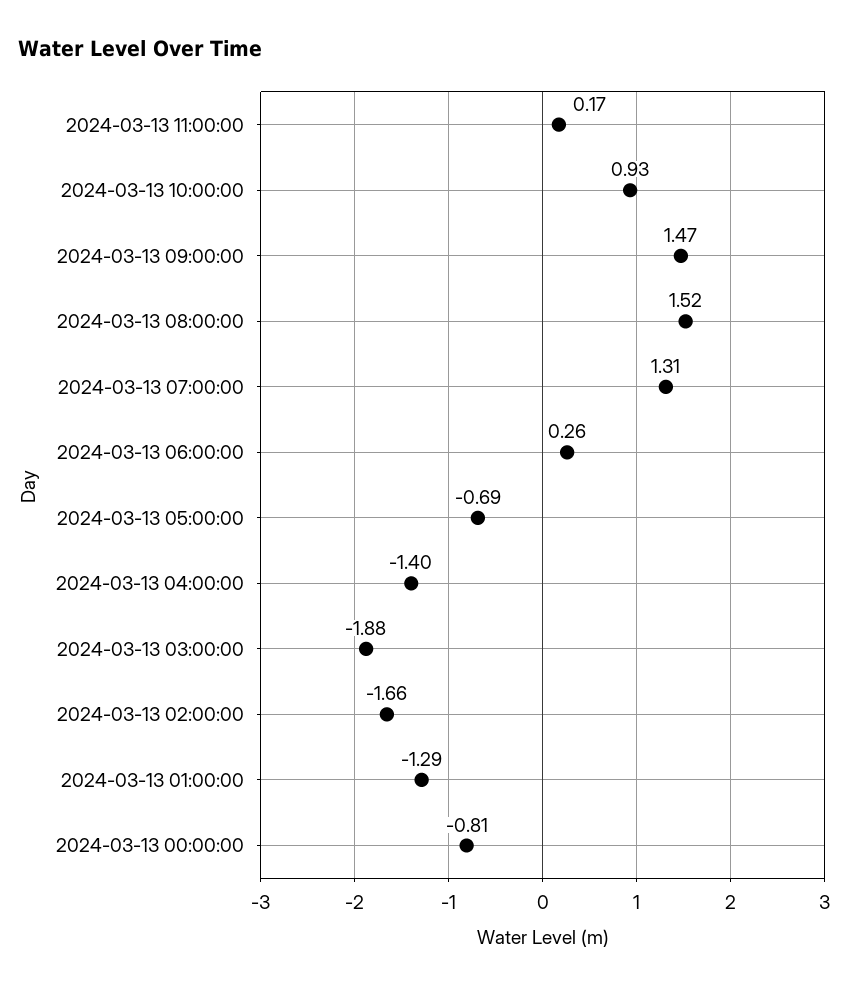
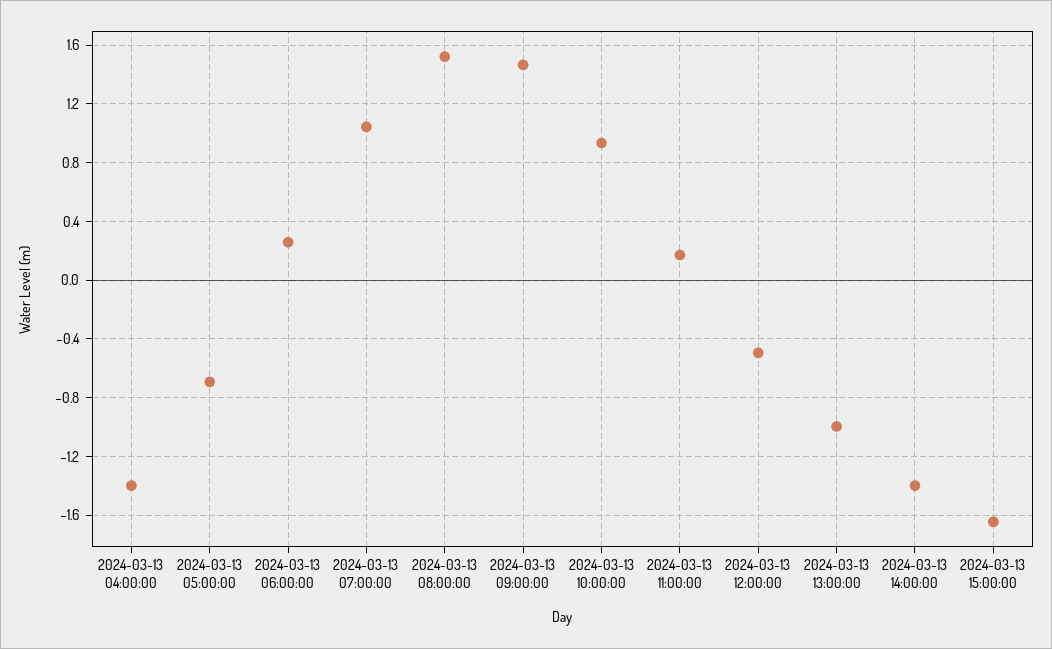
2024-03-13 07:00:00: 1.31 -> 1.05
2024-03-13 03:00:00: -1.88 -> none
2024-03-13 02:00:00: -1.66 -> none
2024-03-13 01:00:00: -1.29 -> none
2024-03-13 00:00:00: -0.81 -> none
2024-03-13 12:00:00: none -> -0.5
2024-03-13 13:00:00: none -> -1
2024-03-13 14:00:00: none -> -1.4
2024-03-13 15:00:00: none -> -1.65

